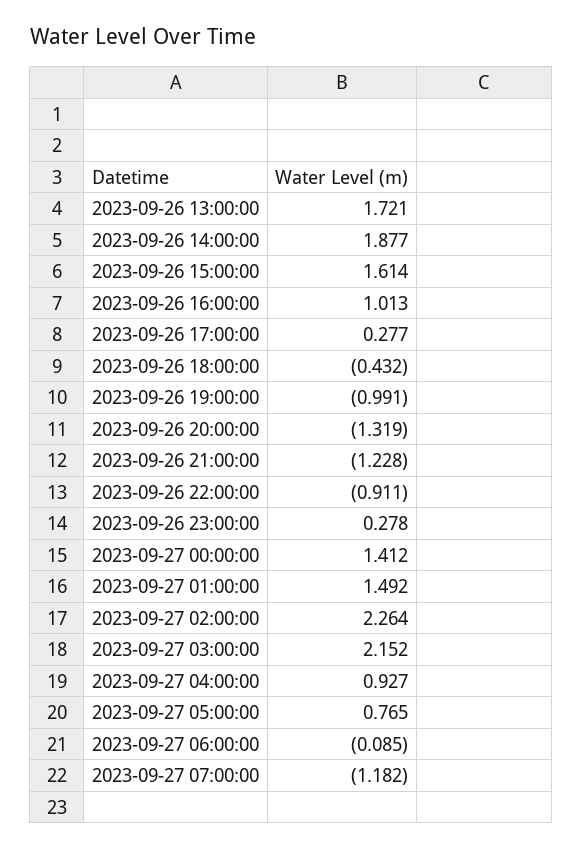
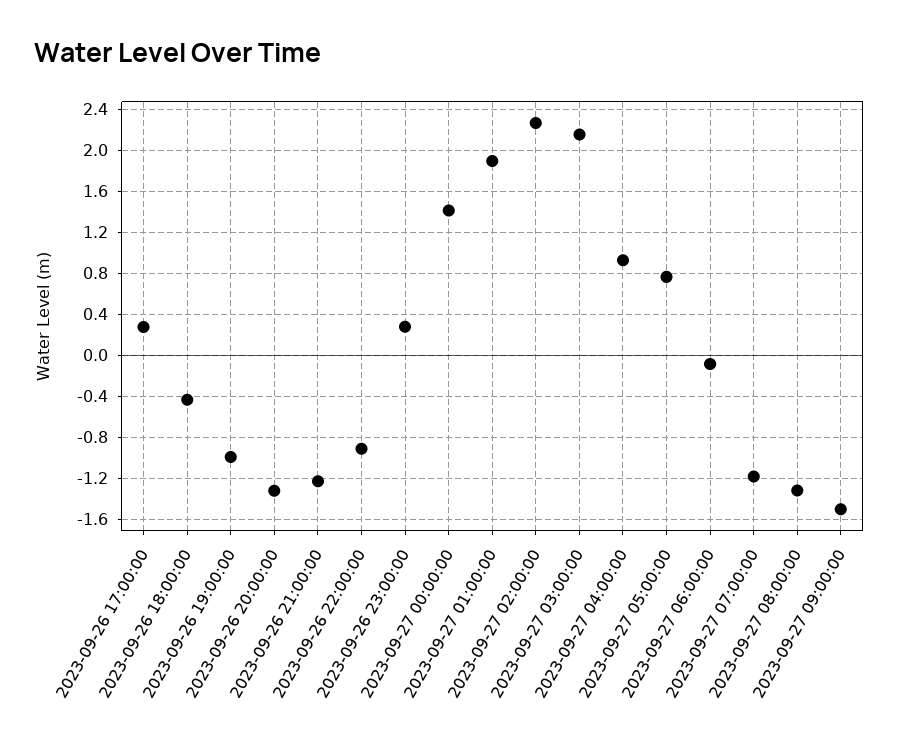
2023-09-26 13:00:00: 1.721 -> none
2023-09-26 14:00:00: 1.877 -> none
2023-09-26 15:00:00: 1.614 -> none
2023-09-26 16:00:00: 1.013 -> none
2023-09-27 01:00:00: 1.492 -> 1.9
2023-09-27 08:00:00: none -> -1.3
2023-09-27 09:00:00: none -> -1.5

